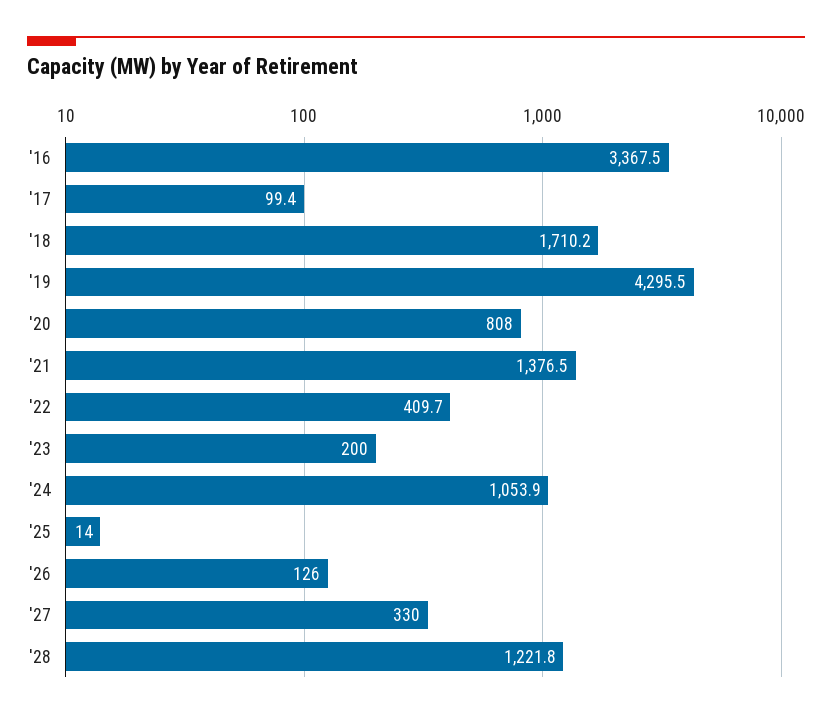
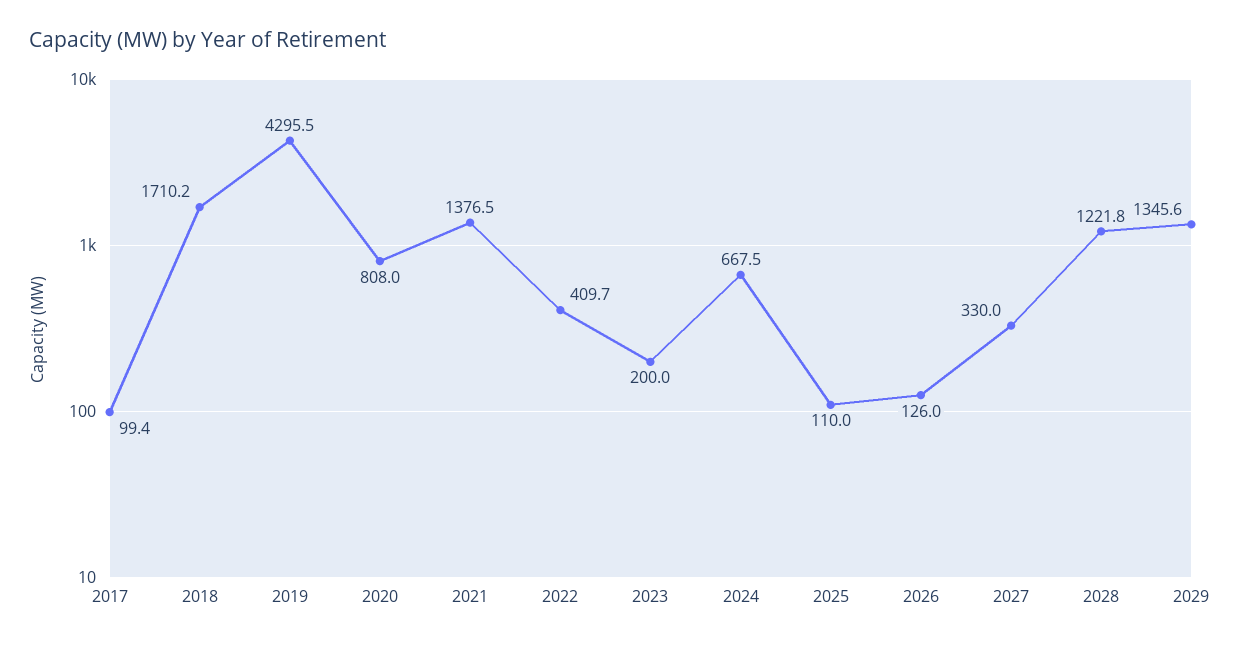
'16: 3367.5 -> none
'24: 1053.9 -> 667.5
'25: 14 -> 110
2029: none -> 1345.6

